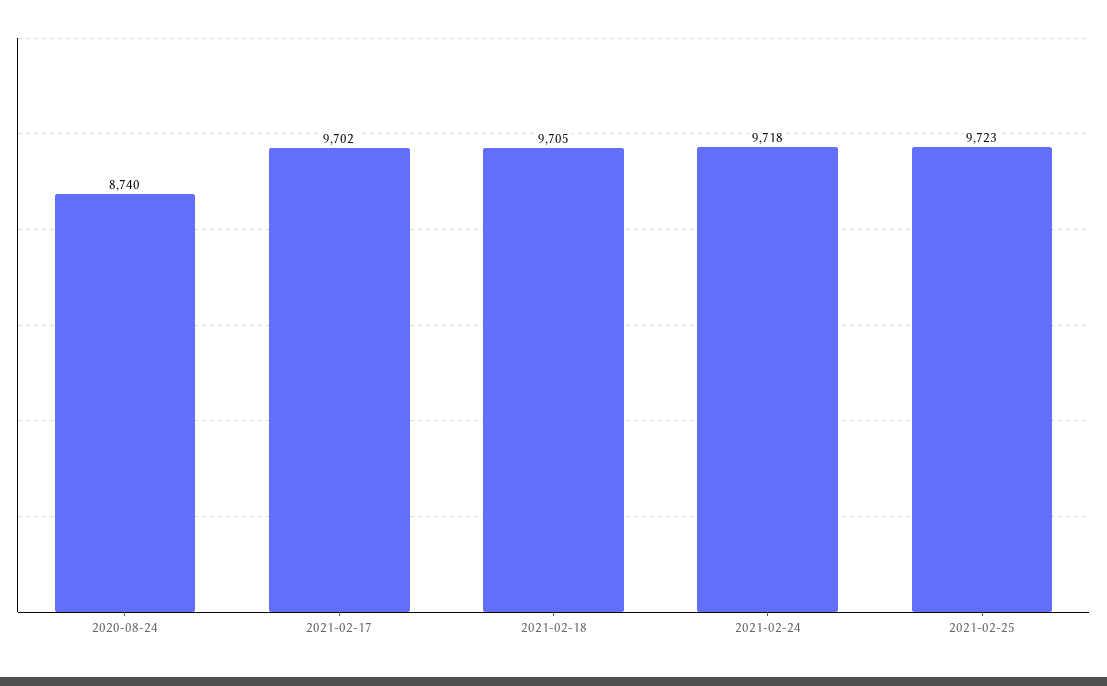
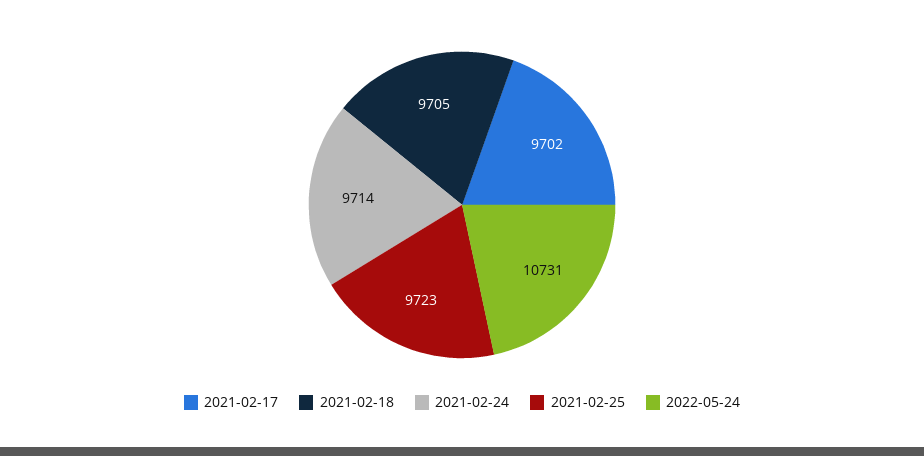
2020-08-24: 8740 -> none
2021-02-24: 9718 -> 9714
2022-05-24: none -> 10731

